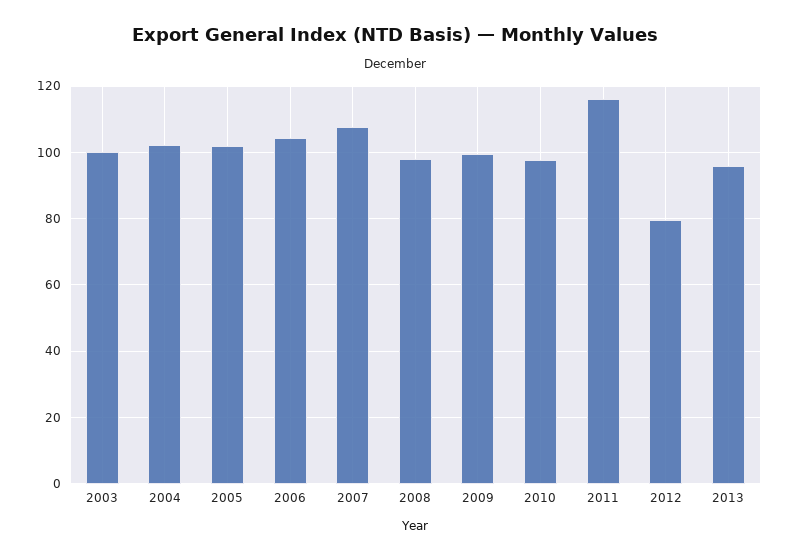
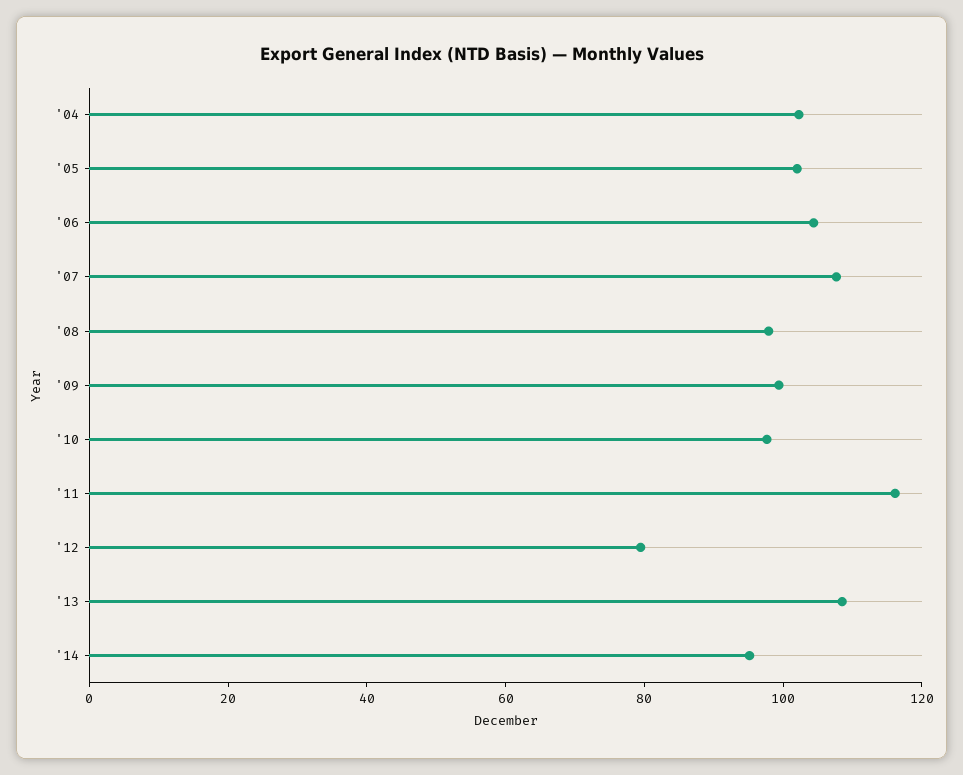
2003: 100 -> none
2013: 96 -> 110
'14: none -> 95

